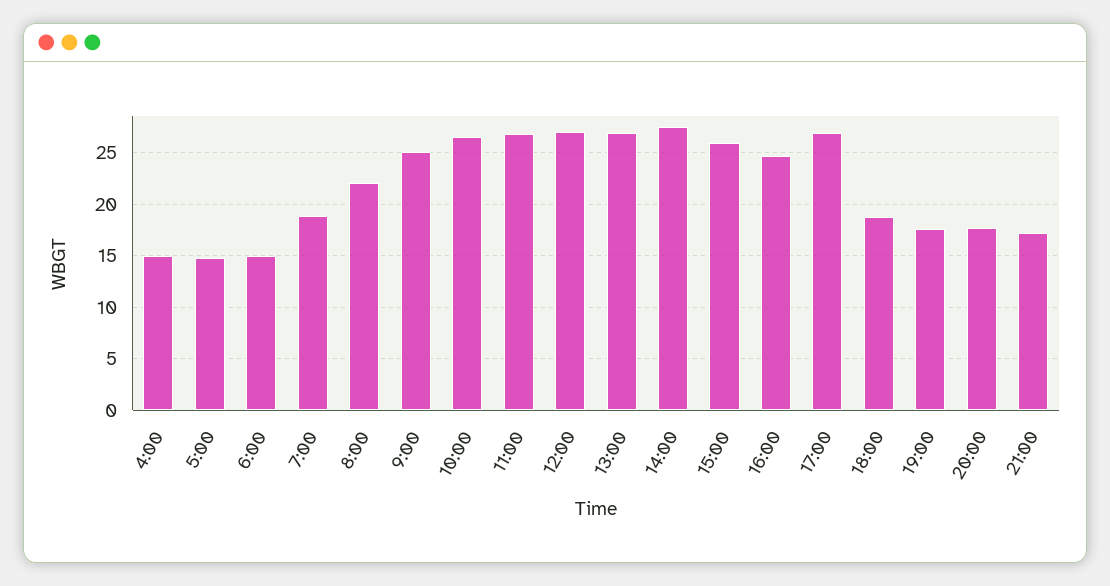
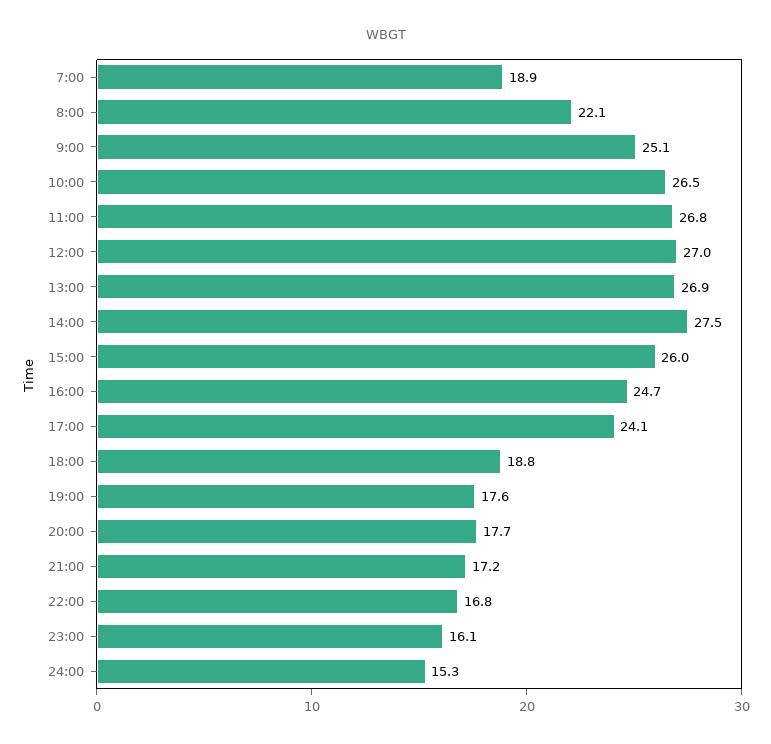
4:00: 15 -> none
5:00: 15 -> none
6:00: 15 -> none
17:00: 27 -> 24.1
22:00: none -> 16.8
23:00: none -> 16.1
24:00: none -> 15.3

